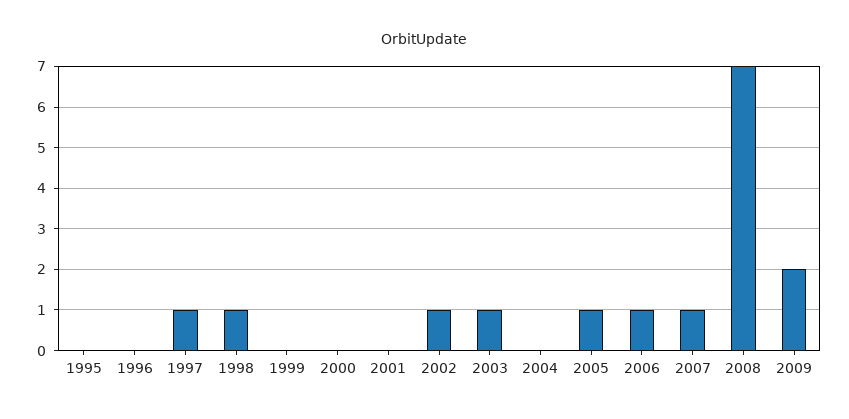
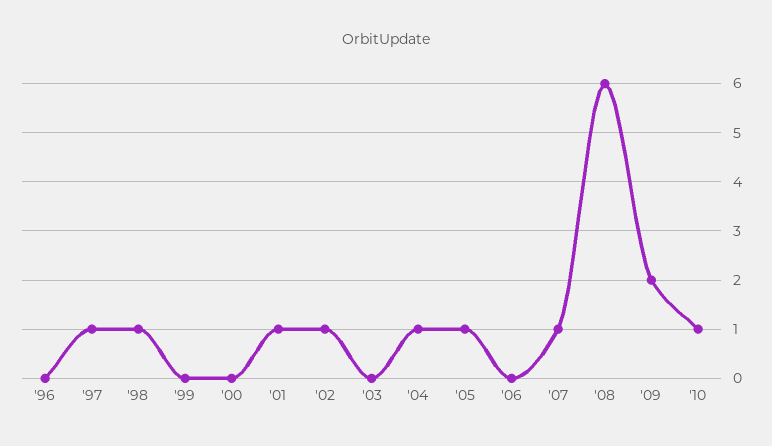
1995: 0 -> none
2001: 0 -> 1
2003: 1 -> 0
2004: 0 -> 1
2006: 1 -> 0
2008: 7 -> 6
'10: none -> 1

